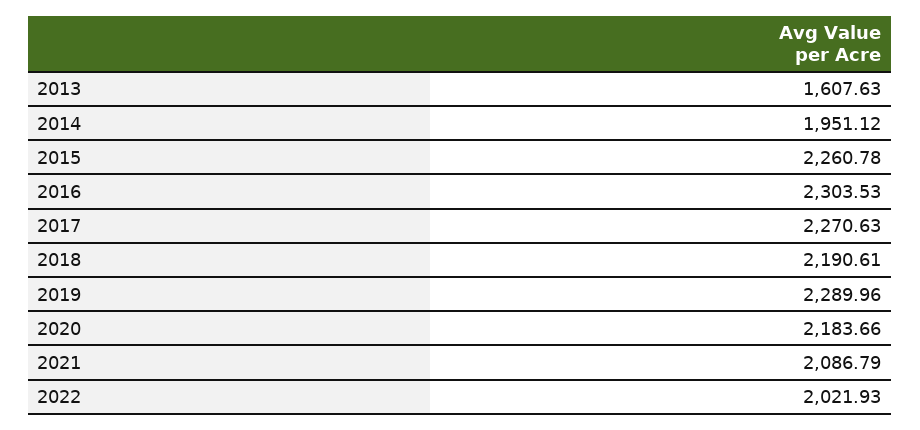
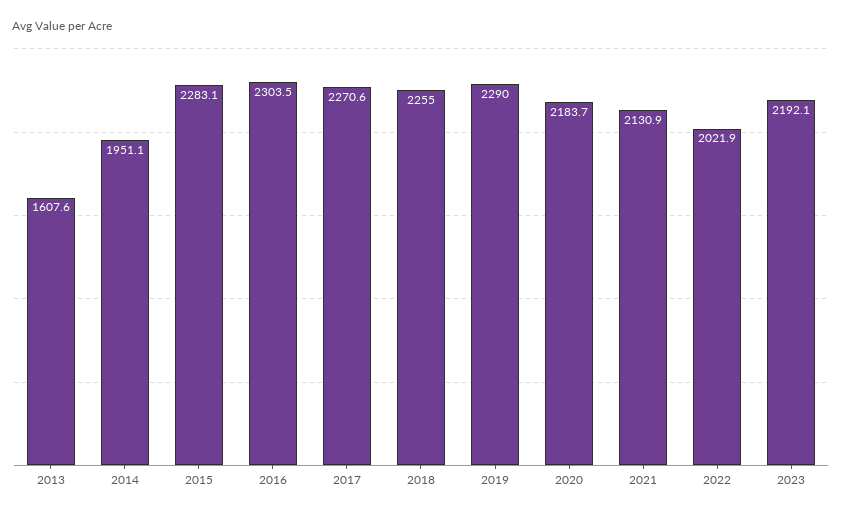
2015: 2260.78 -> 2283.1
2018: 2190.61 -> 2255
2021: 2086.79 -> 2130.9
2023: none -> 2192.1

